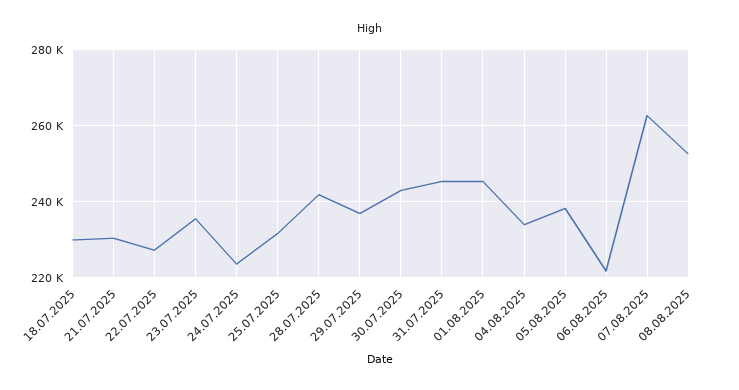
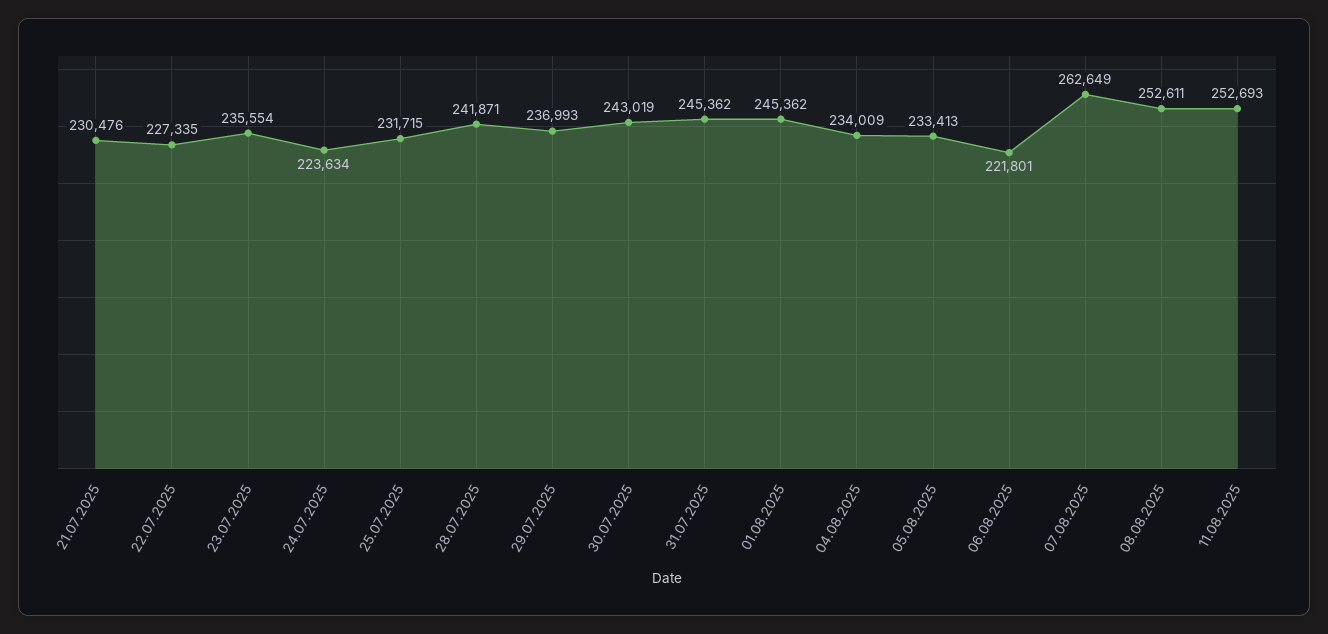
18.07.2025: 230000 -> none
05.08.2025: 238000 -> 233413
11.08.2025: none -> 252693

